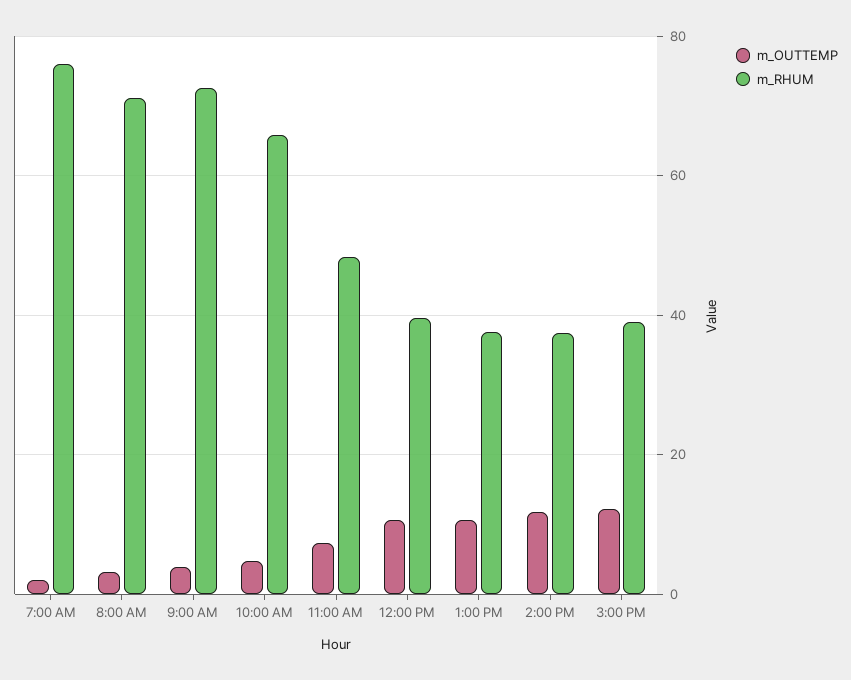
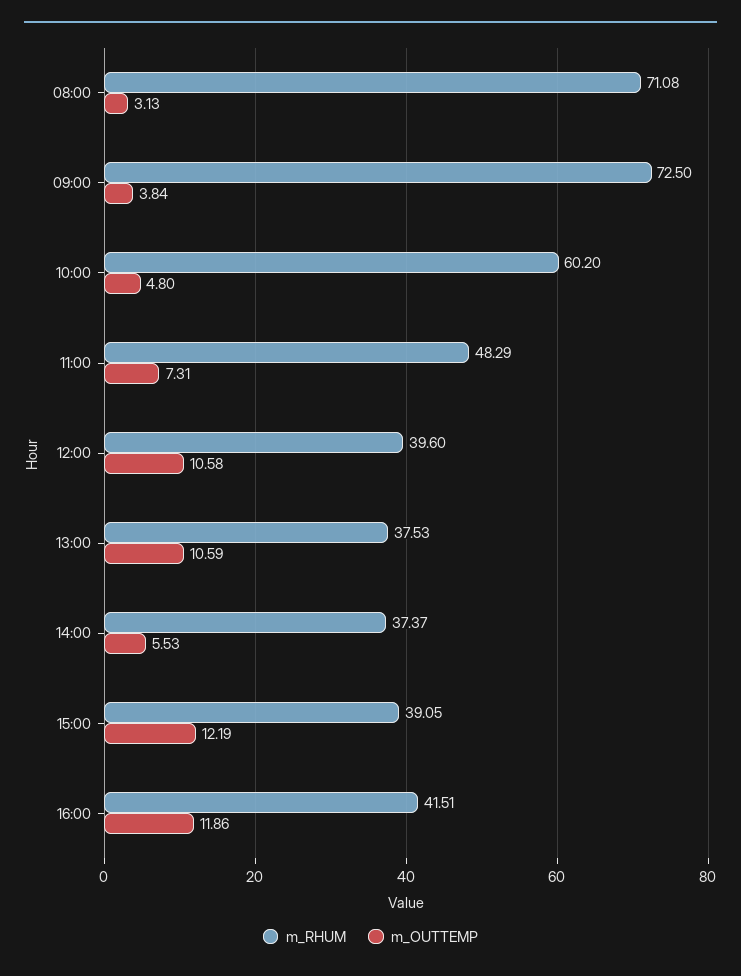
m_OUTTEMP, 7:00 AM: 2 -> none
m_RHUM, 7:00 AM: 76 -> none
m_RHUM, 10:00 AM: 66 -> 60.2
m_OUTTEMP, 2:00 PM: 12 -> 5.53
m_RHUM, 16:00: none -> 41.51
m_OUTTEMP, 16:00: none -> 11.86

